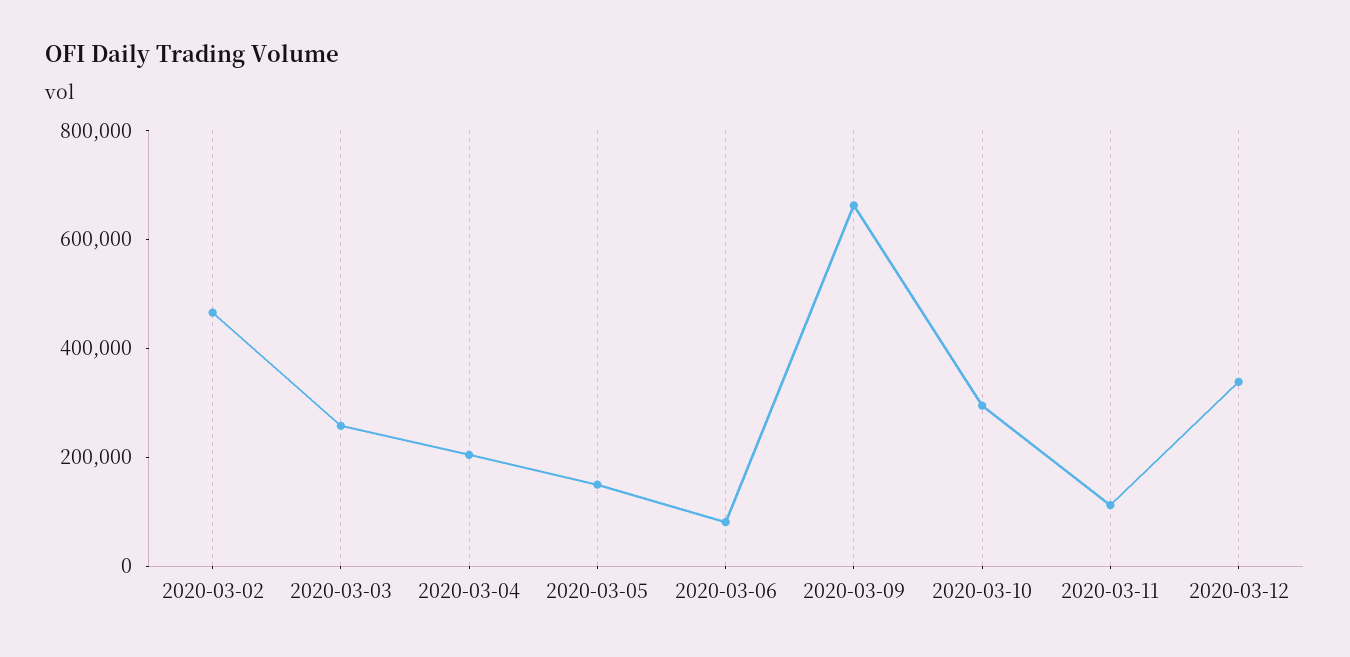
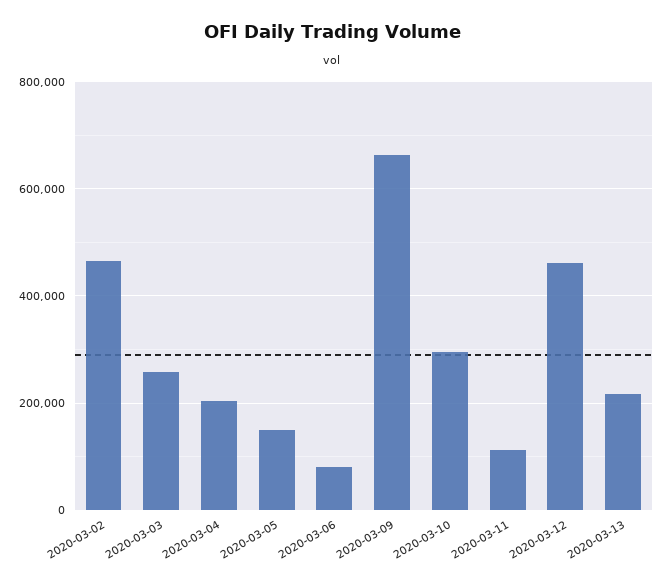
2020-03-12: 350000 -> 460000
2020-03-13: none -> 220000

